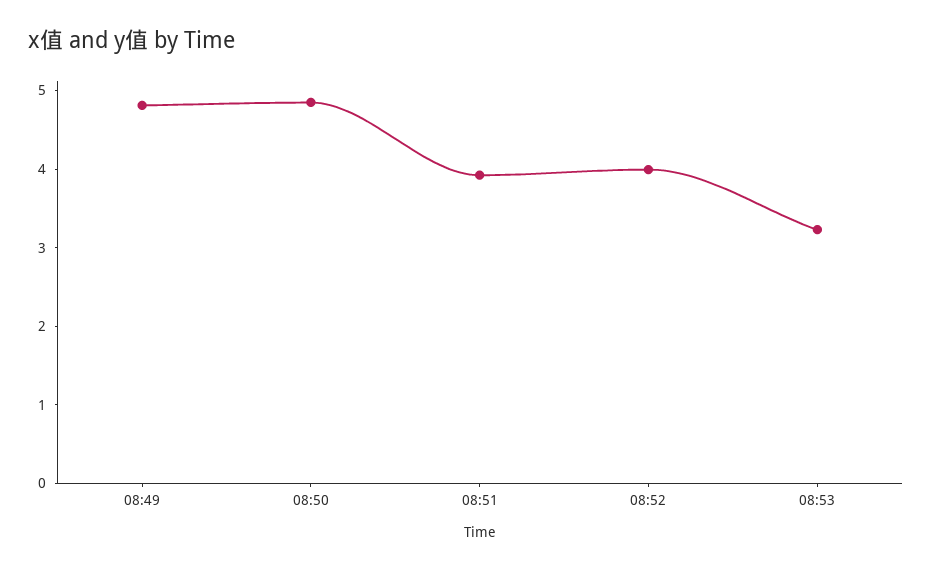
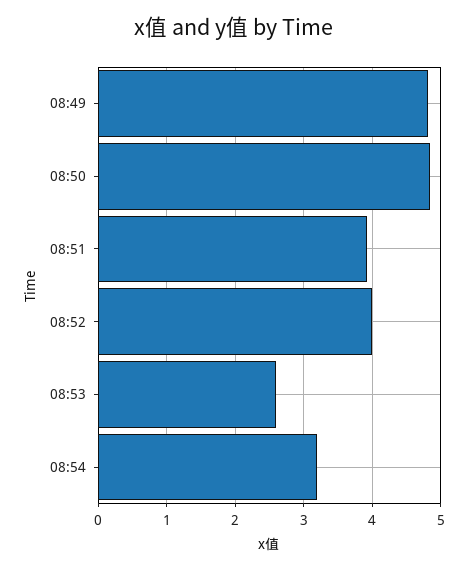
08:53: 3.2 -> 2.6
08:54: none -> 3.2

